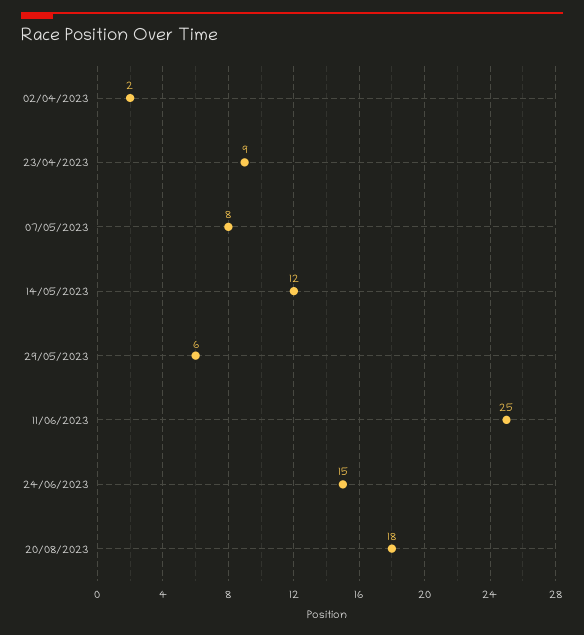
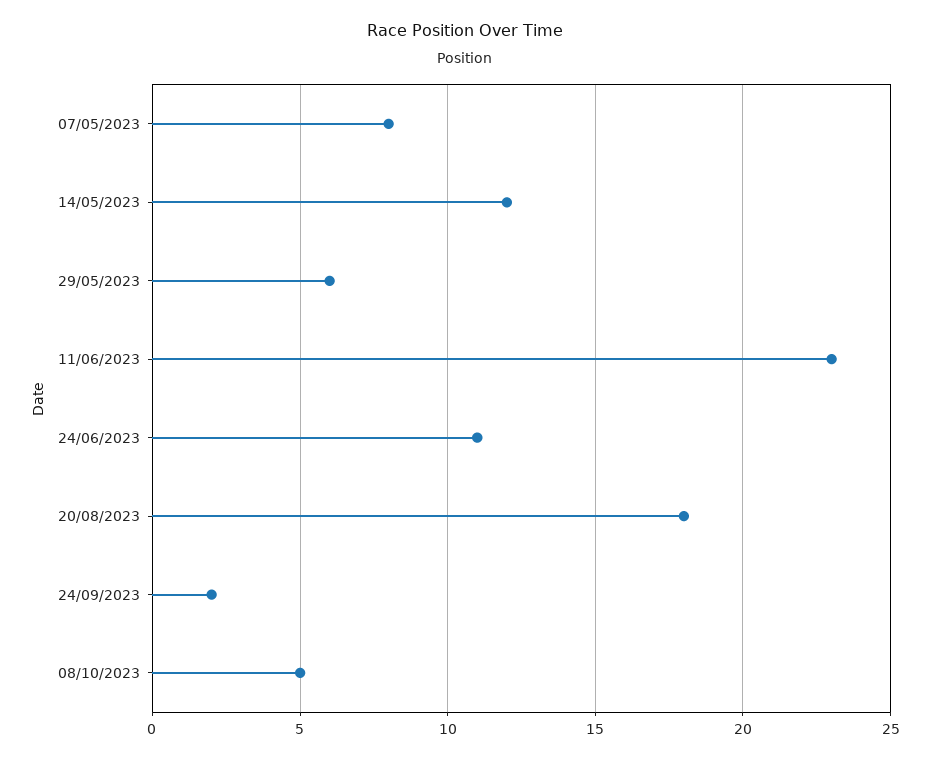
02/04/2023: 2 -> none
23/04/2023: 9 -> none
11/06/2023: 25 -> 23
24/06/2023: 15 -> 11
24/09/2023: none -> 2
08/10/2023: none -> 5

